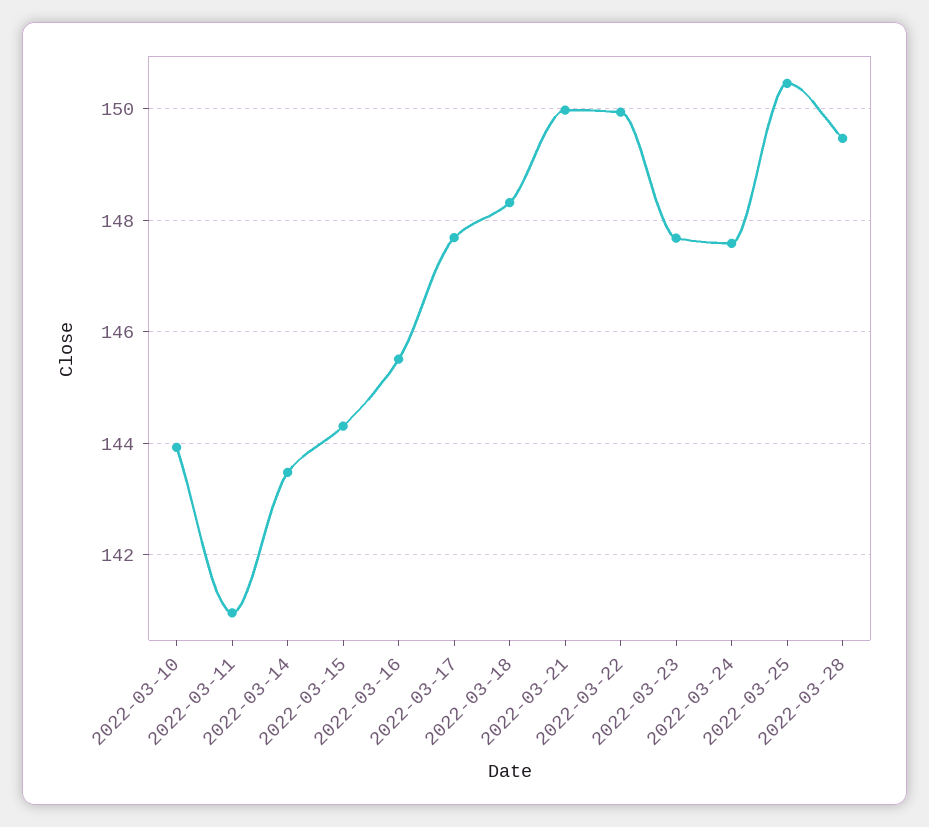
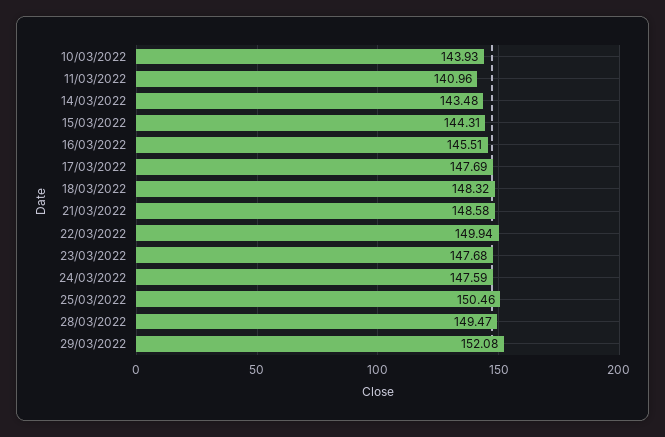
2022-03-21: 150 -> 148.58
29/03/2022: none -> 152.08

